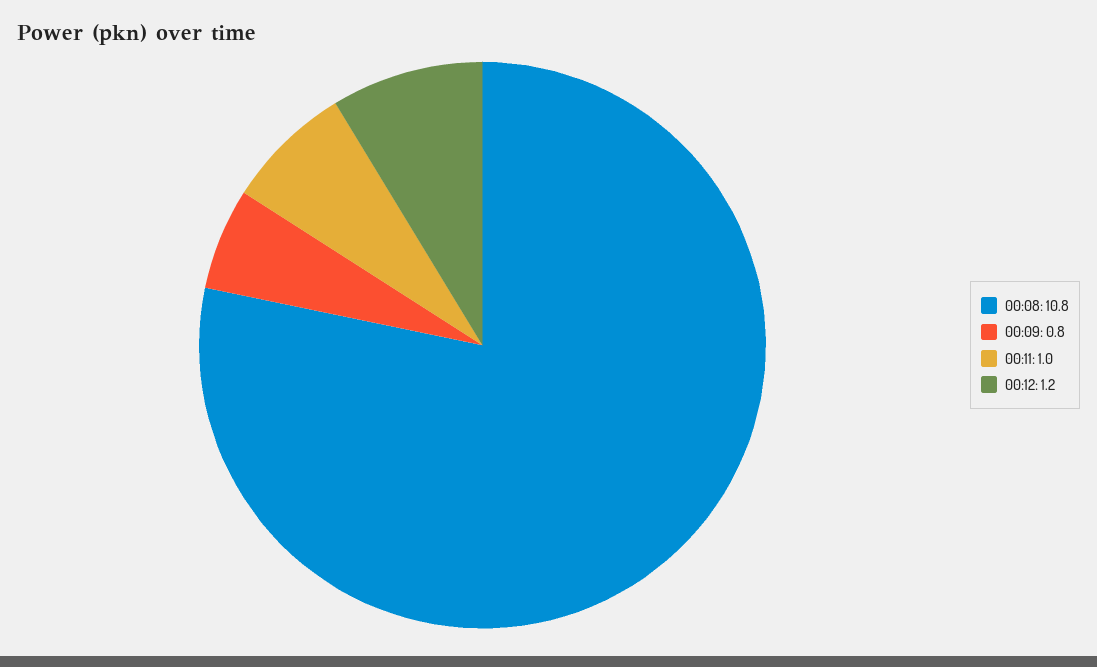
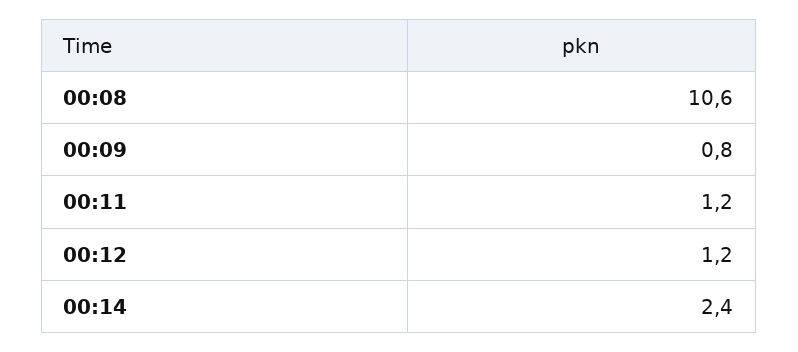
00:08: 10.8 -> 10.6
00:11: 1 -> 1.2
00:14: none -> 2.4

